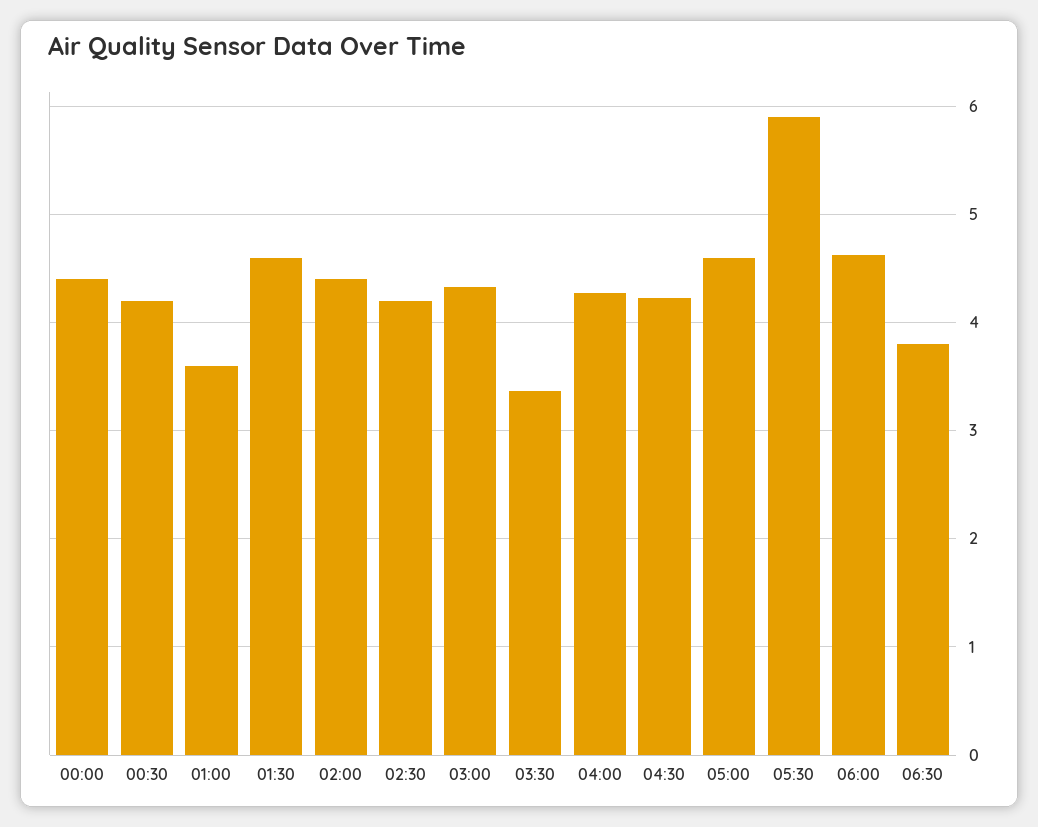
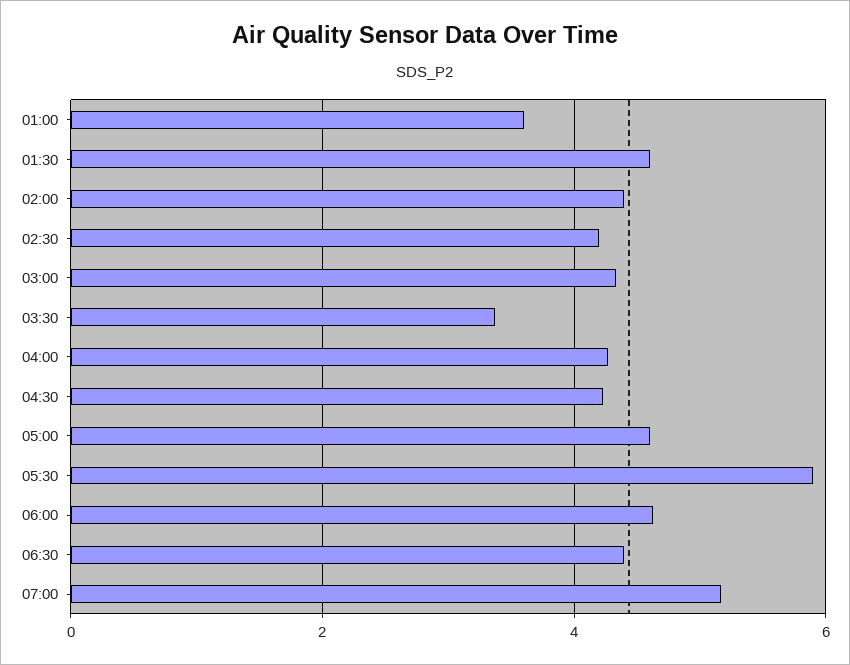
00:00: 4.4 -> none
00:30: 4.2 -> none
06:30: 3.8 -> 4.4
07:00: none -> 5.2

